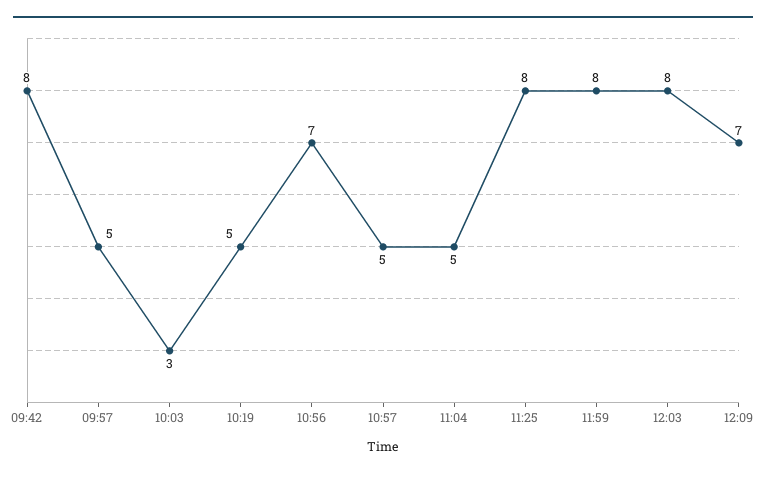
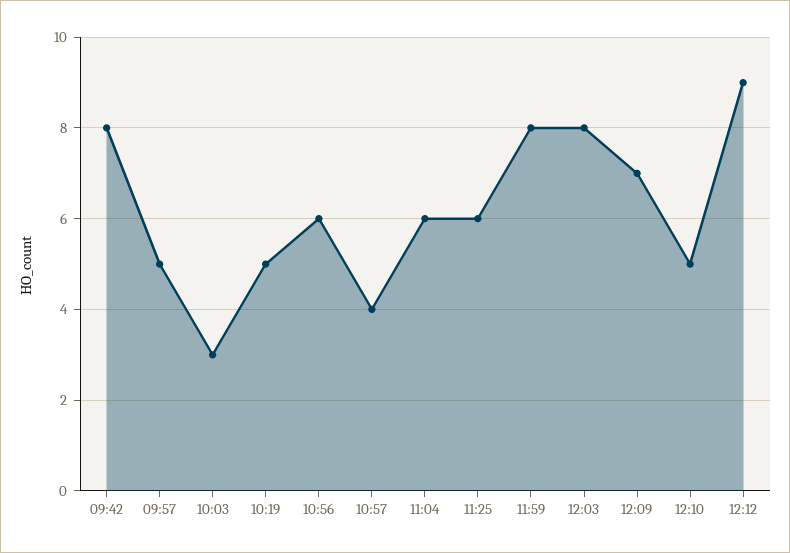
10:56: 7 -> 6
10:57: 5 -> 4
11:04: 5 -> 6
11:25: 8 -> 6
12:10: none -> 5
12:12: none -> 9

